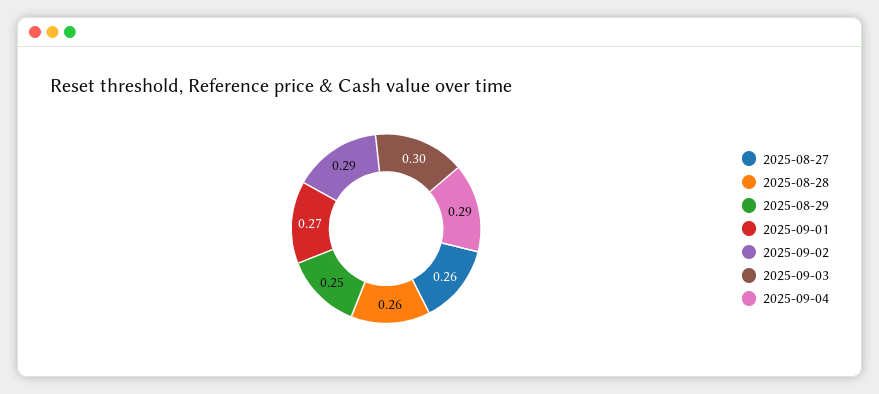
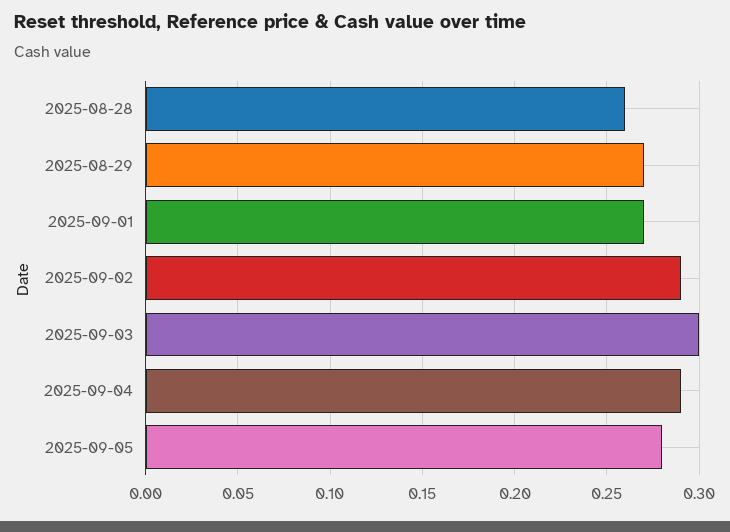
2025-08-27: 0.26 -> none
2025-08-29: 0.25 -> 0.27
2025-09-05: none -> 0.28

